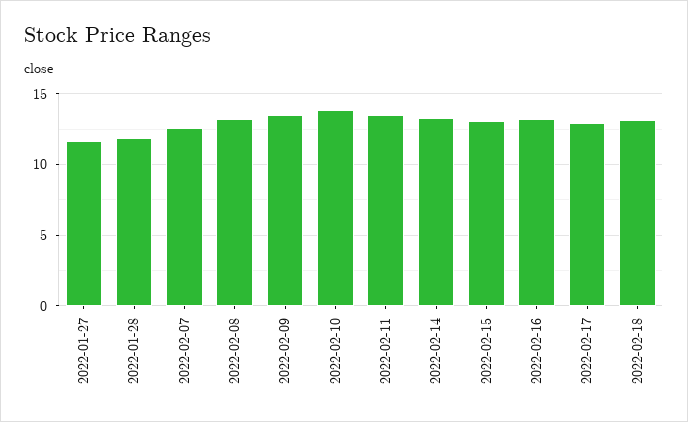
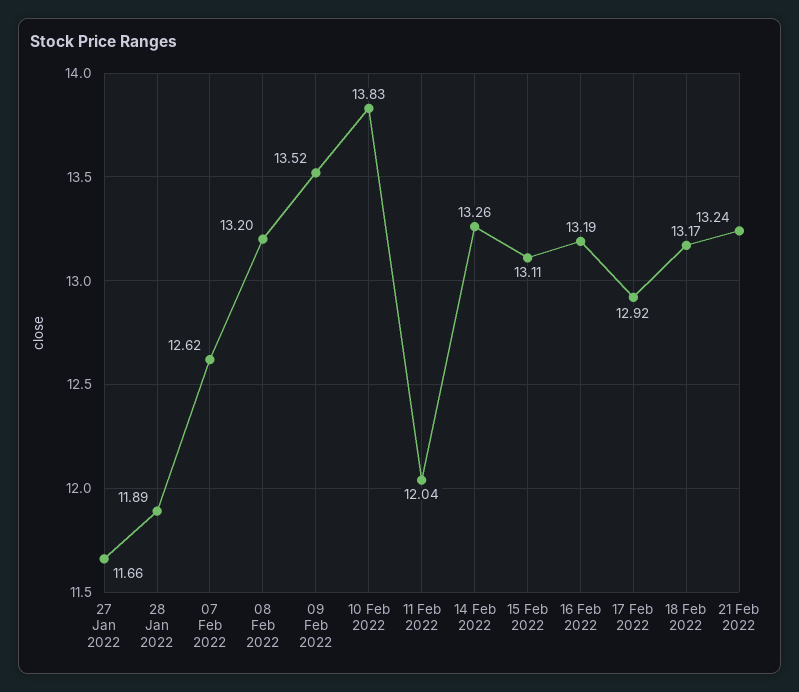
2022-02-11: 13.5 -> 12.04
21 Feb 2022: none -> 13.24

